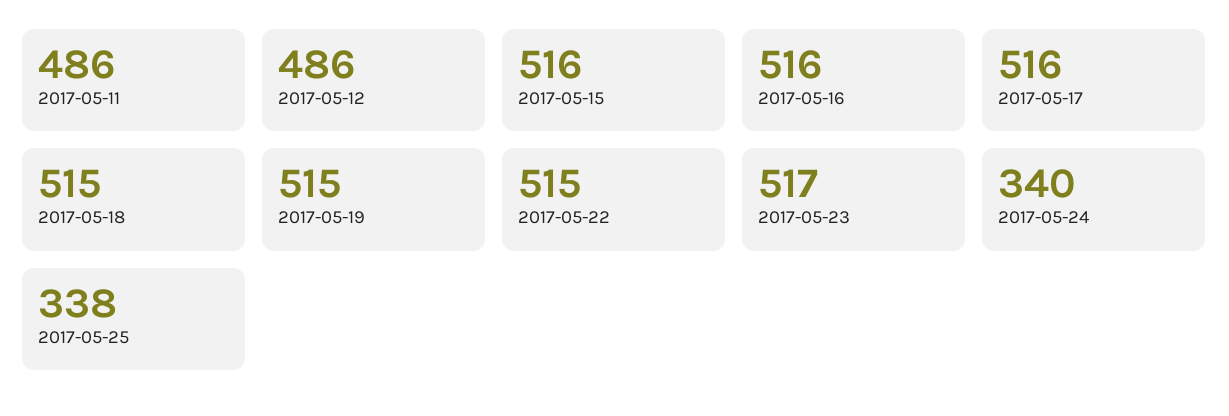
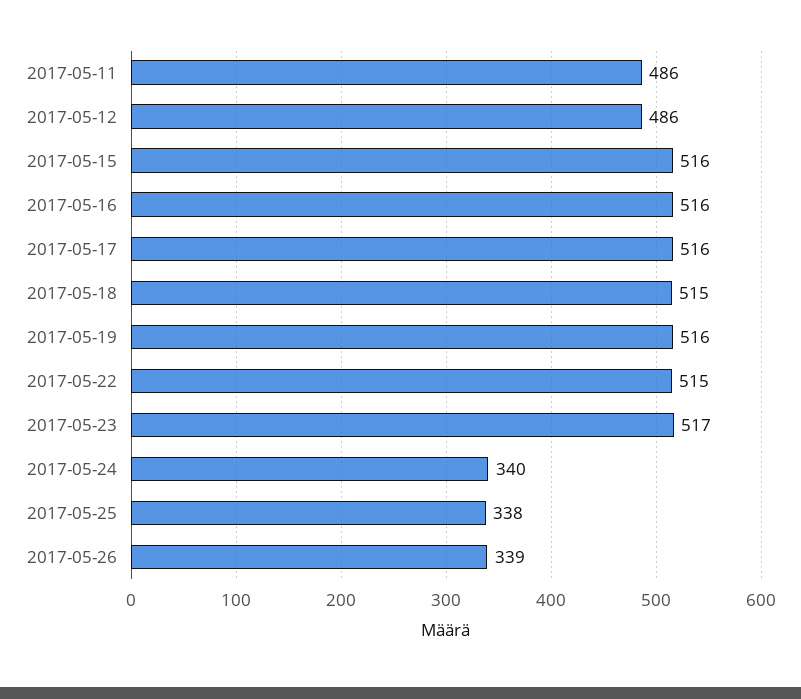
2017-05-19: 515 -> 516
2017-05-26: none -> 339

